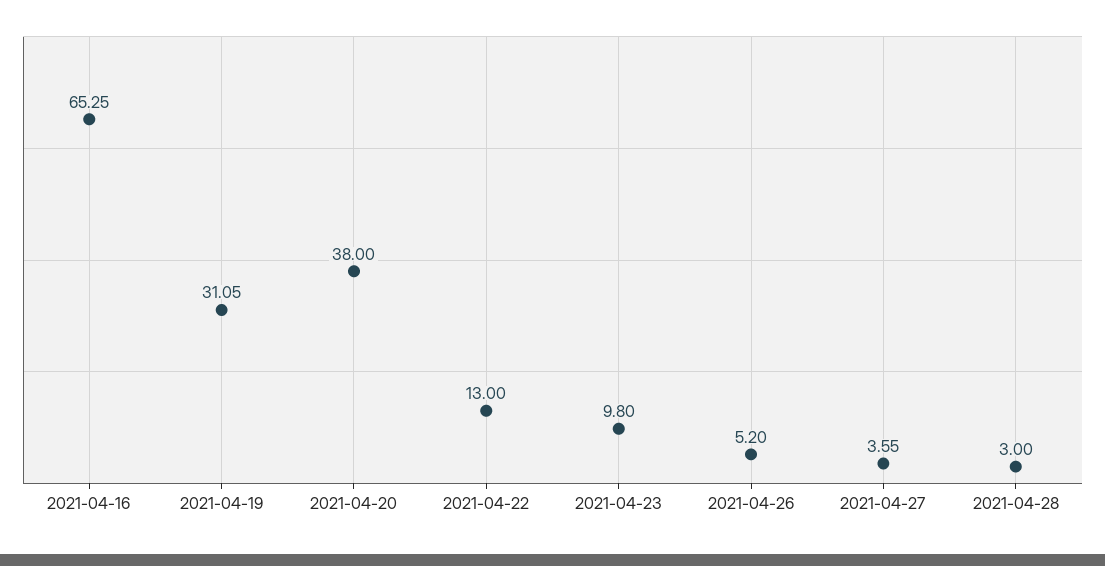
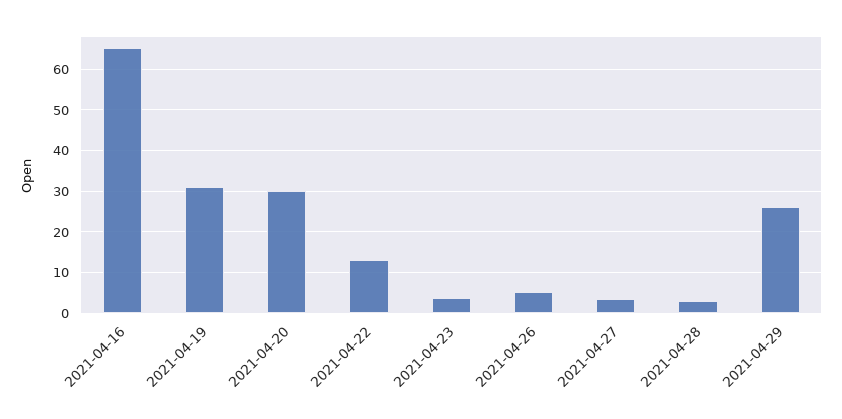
2021-04-20: 38 -> 30
2021-04-23: 9.8 -> 4
2021-04-29: none -> 26

